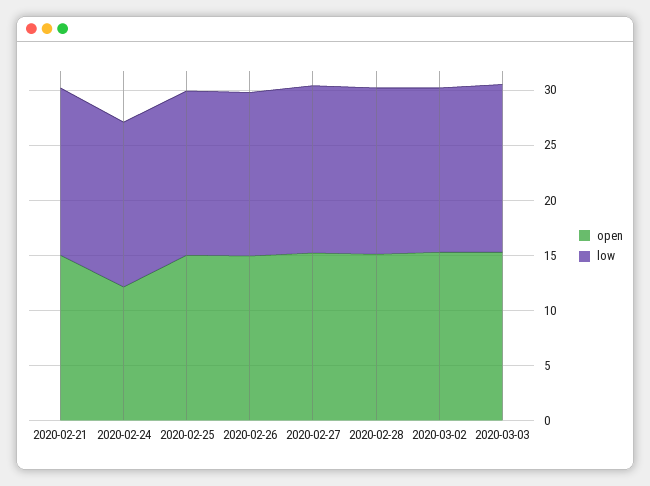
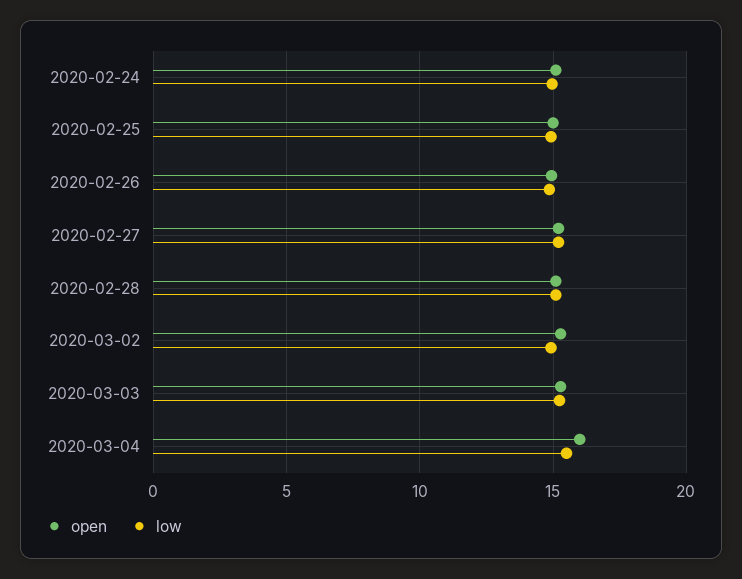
open, 2020-02-21: 15 -> none
low, 2020-02-21: 15 -> none
open, 2020-02-24: 12 -> 15
open, 2020-03-04: none -> 16
low, 2020-03-04: none -> 15.5

